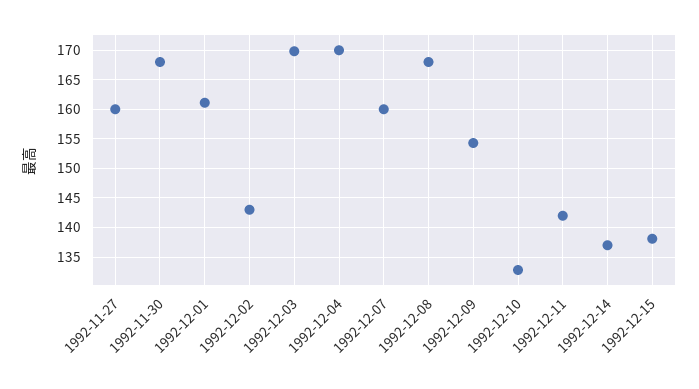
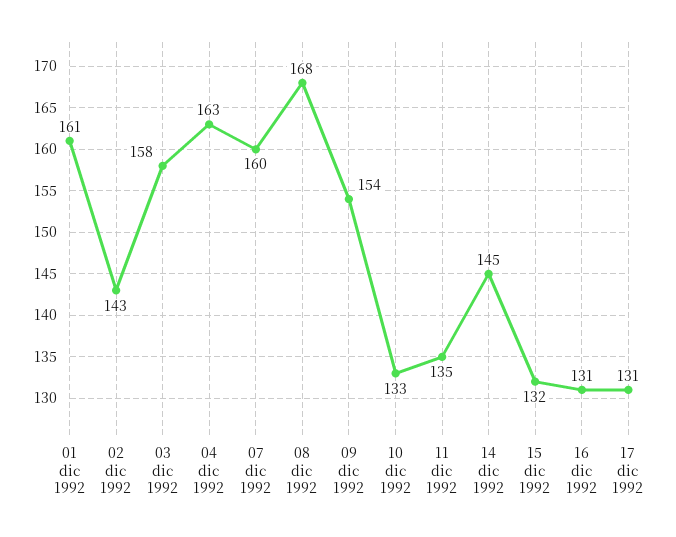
1992-11-27: 160 -> none
1992-11-30: 167.5 -> none
1992-12-03: 170 -> 158
1992-12-04: 170 -> 163
1992-12-11: 142.5 -> 135
1992-12-14: 137.5 -> 145
1992-12-15: 137.5 -> 132
16 dic 1992: none -> 131
17 dic 1992: none -> 131

